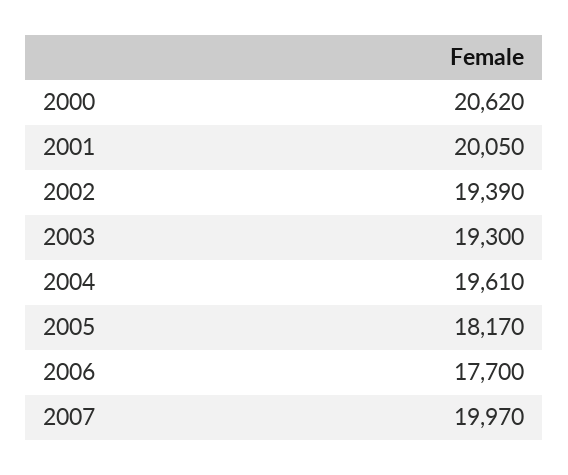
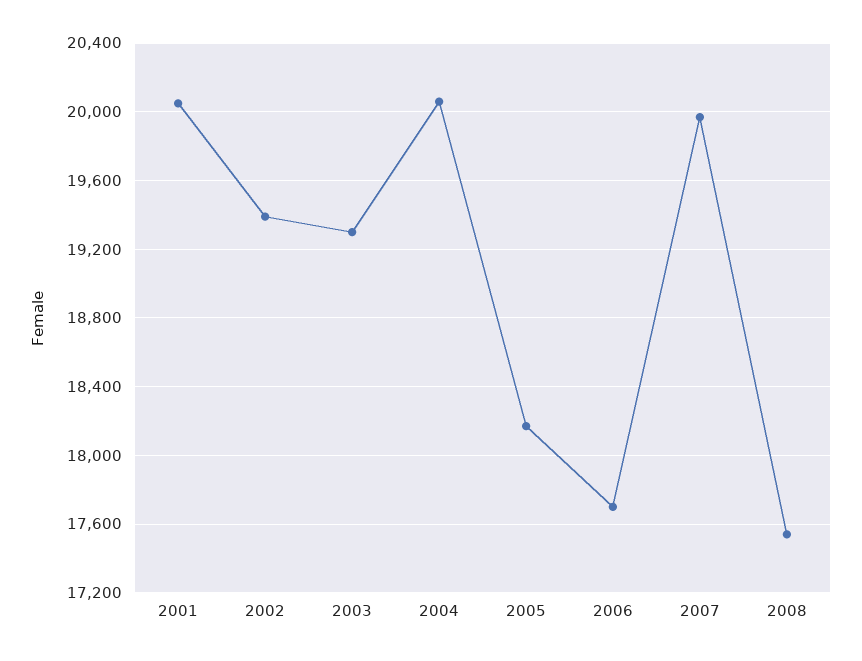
2000: 20620 -> none
2004: 19610 -> 20050
2008: none -> 17550

